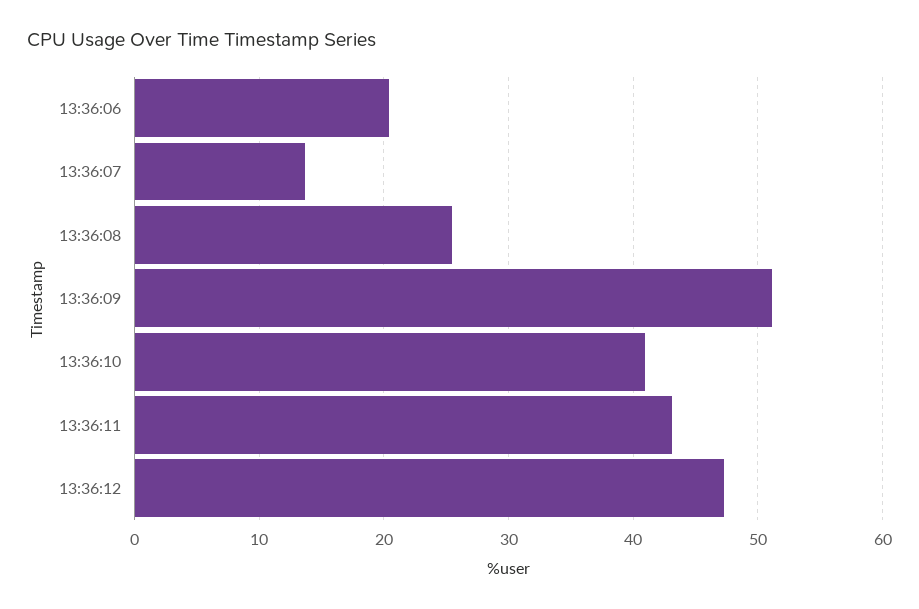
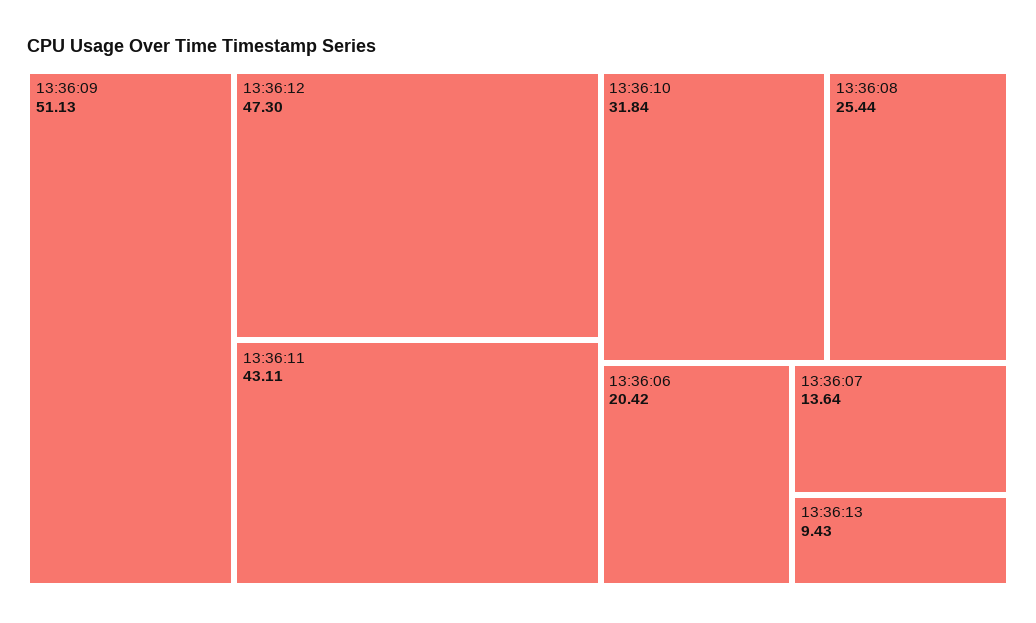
13:36:10: 41 -> 31.84
13:36:13: none -> 9.43

